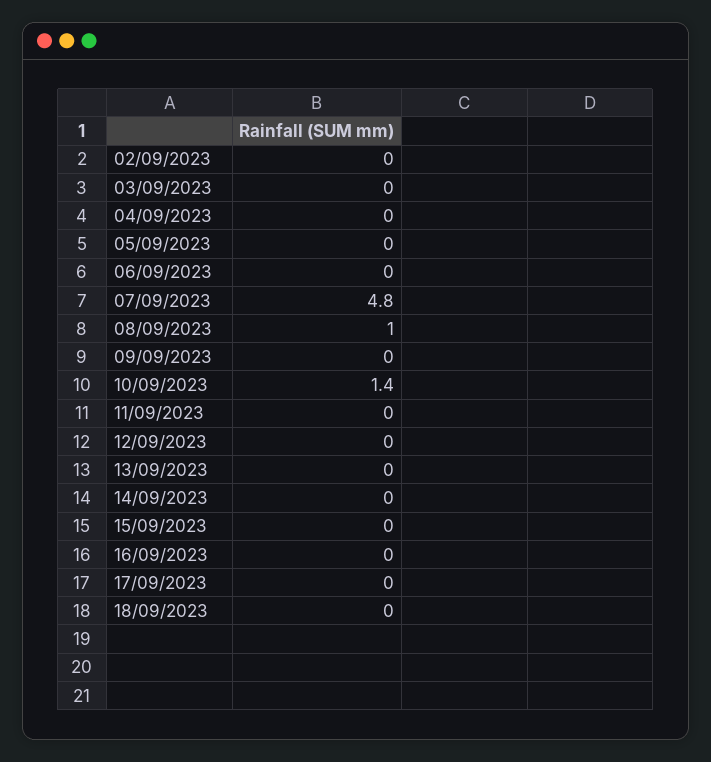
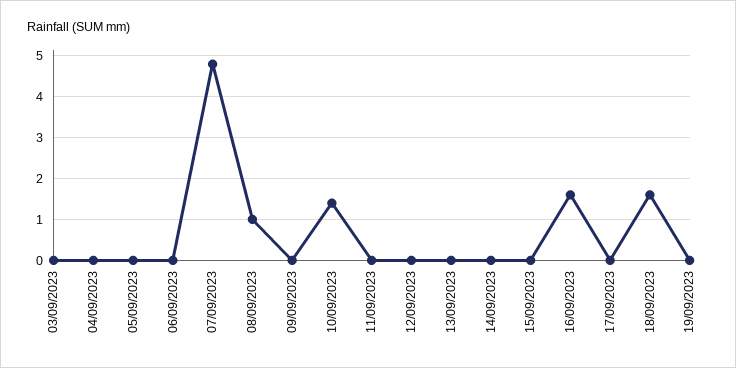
02/09/2023: 0 -> none
16/09/2023: 0 -> 1.5
18/09/2023: 0 -> 1.5
19/09/2023: none -> 0

